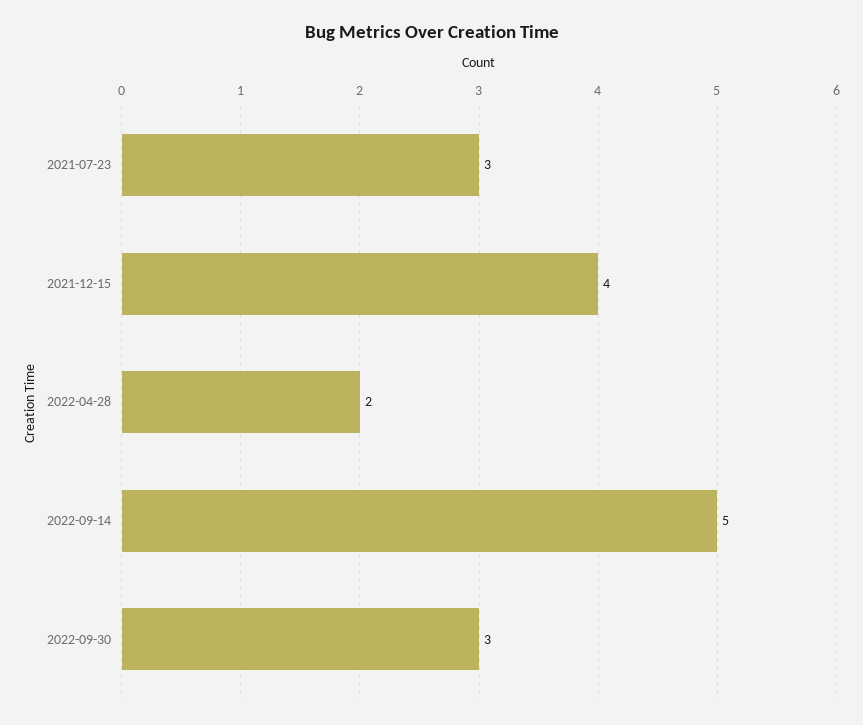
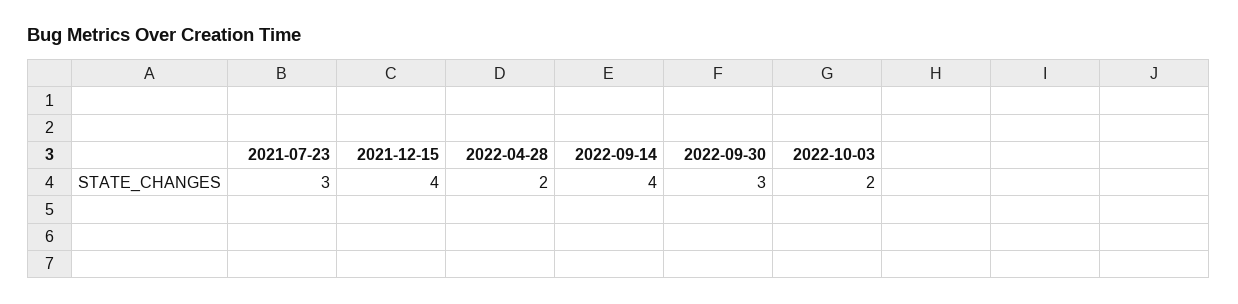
2022-09-14: 5 -> 4
2022-10-03: none -> 2

